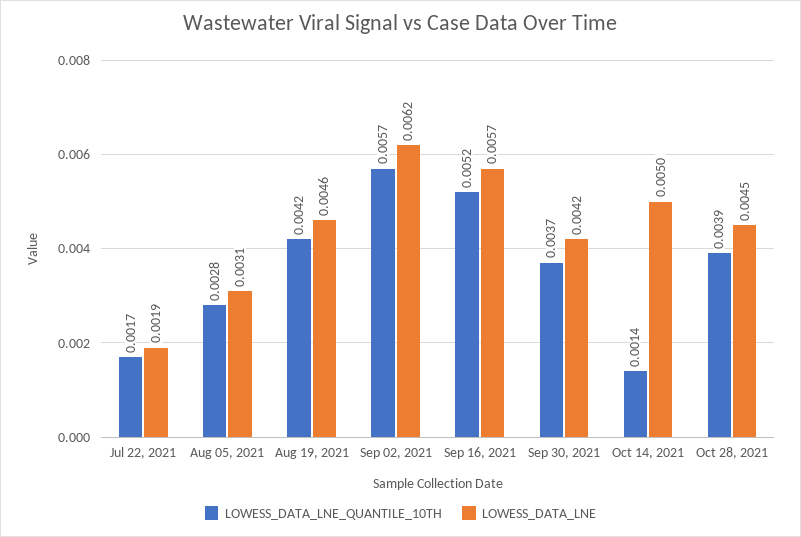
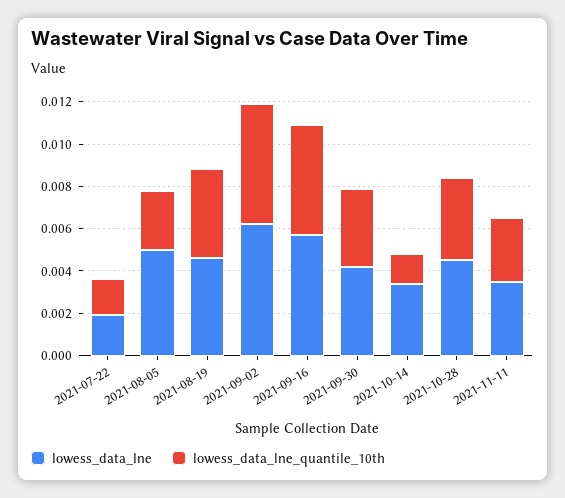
LOWESS_DATA_LNE, Aug 05, 2021: 0.0031 -> 0.005
LOWESS_DATA_LNE, Oct 14, 2021: 0.005 -> 0.0035
LOWESS_DATA_LNE, 2021-11-11: none -> 0.0035
LOWESS_DATA_LNE_QUANTILE_10TH, 2021-11-11: none -> 0.003

